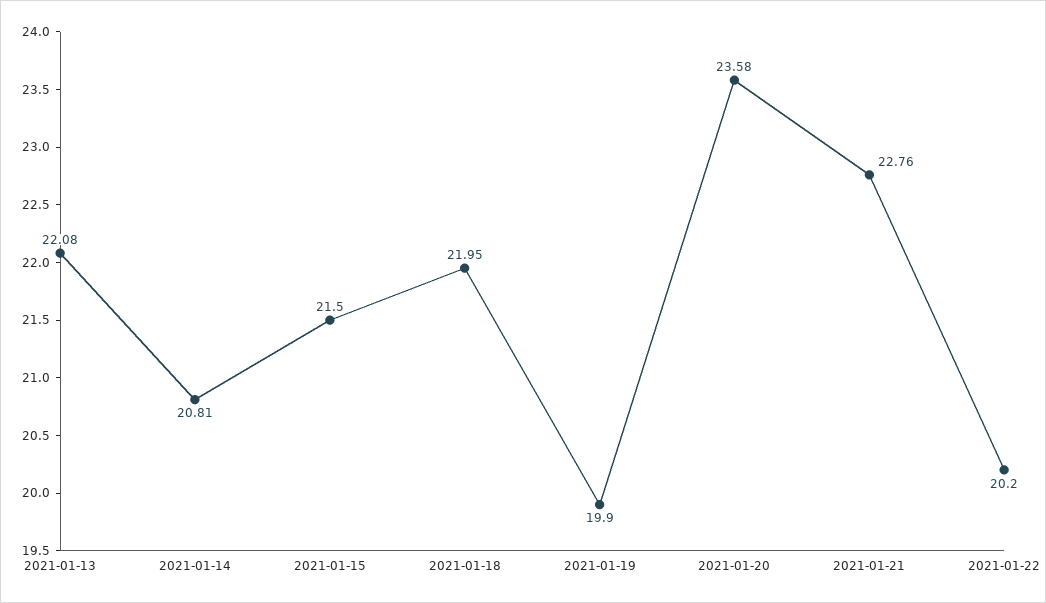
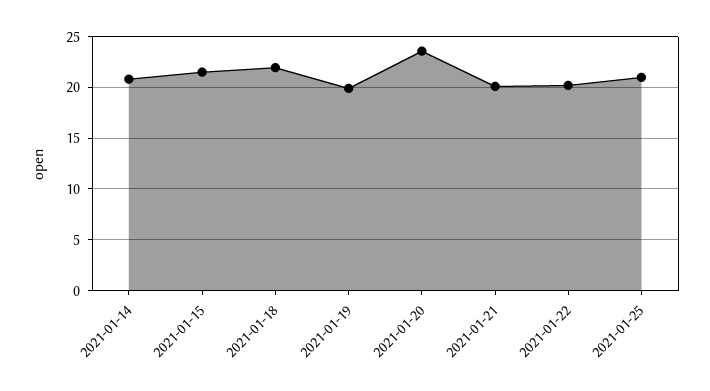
2021-01-13: 22.08 -> none
2021-01-21: 22.76 -> 20
2021-01-25: none -> 21

